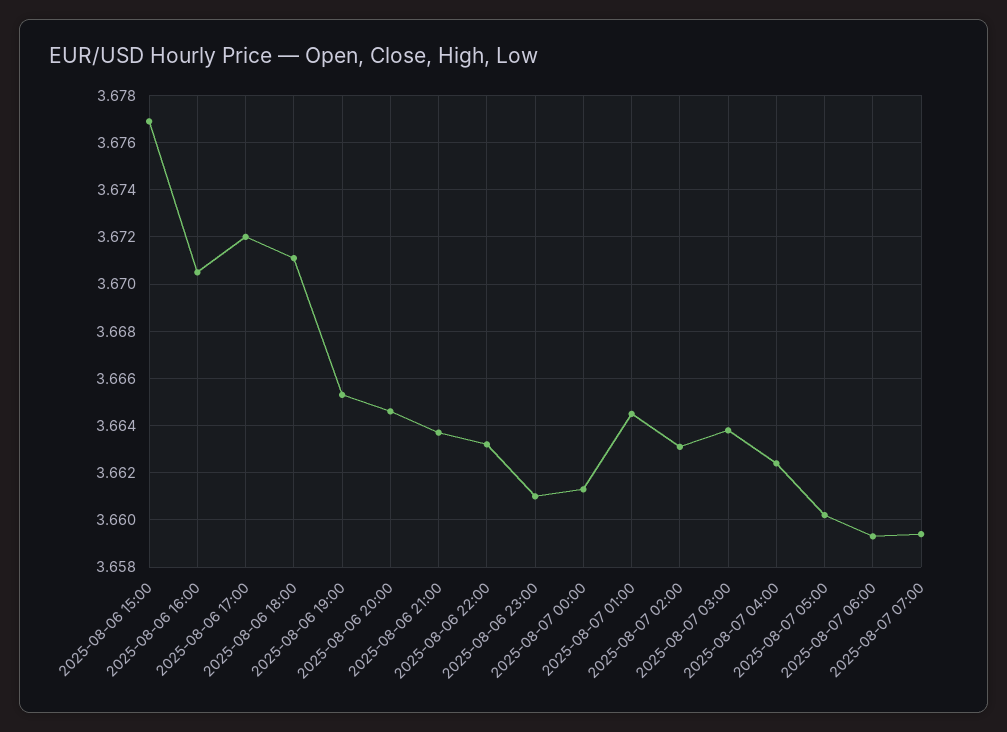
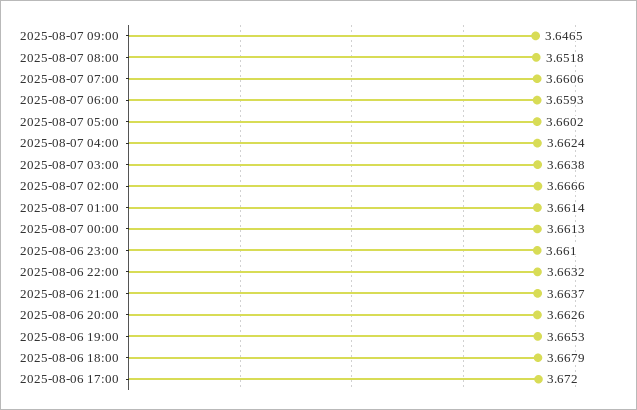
2025-08-06 15:00: 3.677 -> none
2025-08-06 16:00: 3.6705 -> none
2025-08-06 18:00: 3.671 -> 3.6679
2025-08-06 20:00: 3.6645 -> 3.6626
2025-08-07 01:00: 3.6645 -> 3.6614
2025-08-07 02:00: 3.663 -> 3.6666
2025-08-07 07:00: 3.6595 -> 3.6606
2025-08-07 09:00: none -> 3.6465
2025-08-07 08:00: none -> 3.6518

